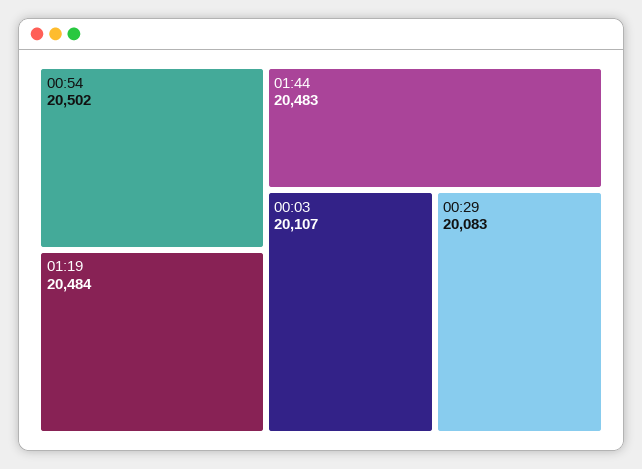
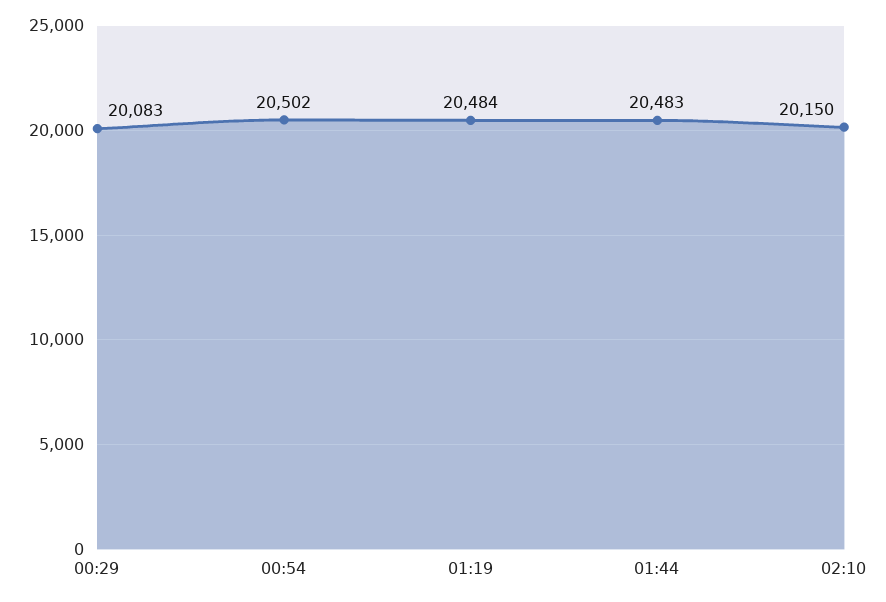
00:03: 20107 -> none
02:10: none -> 20150

